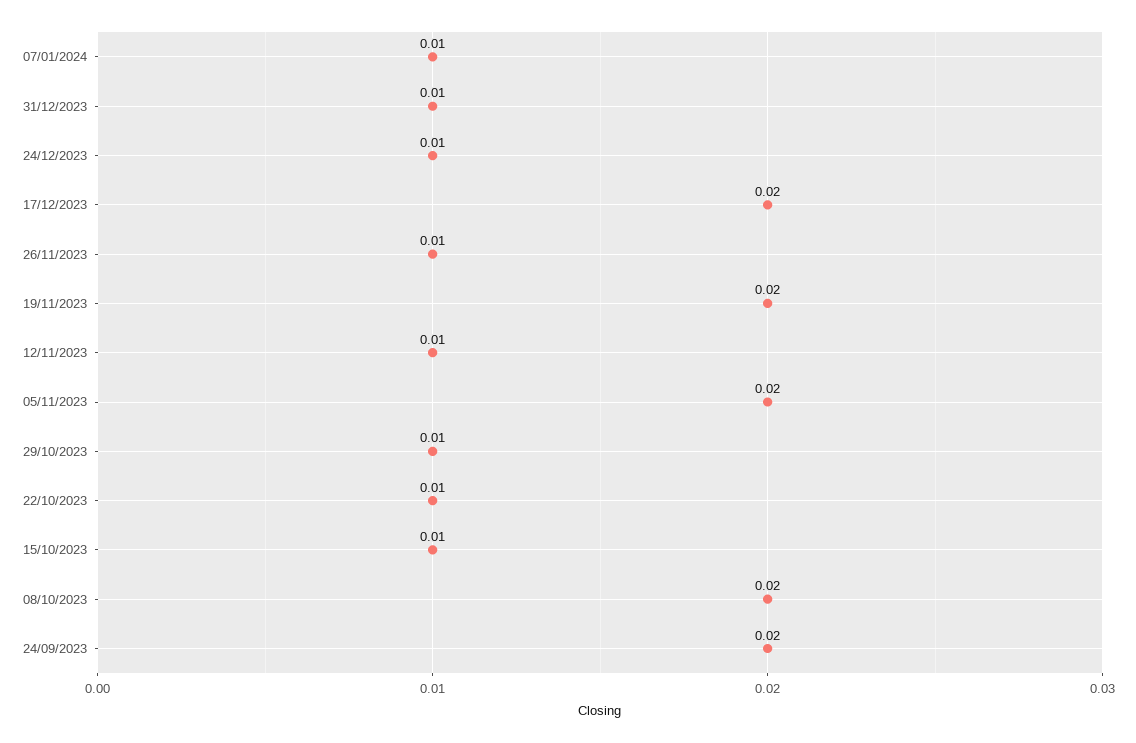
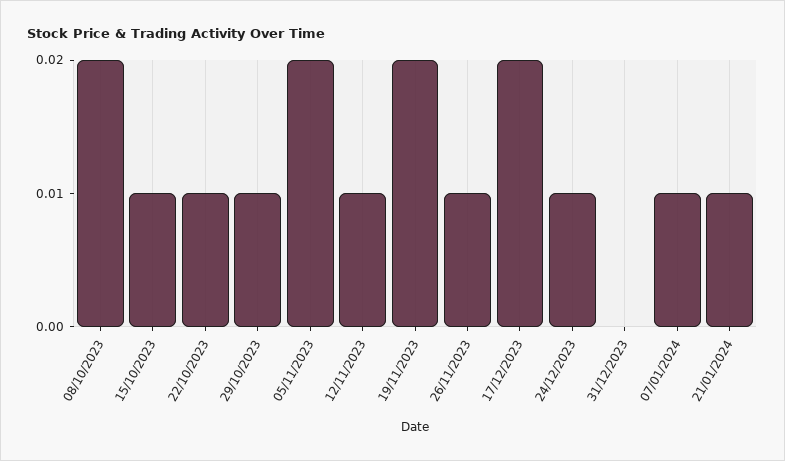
31/12/2023: 0.01 -> 0
24/09/2023: 0.02 -> none
21/01/2024: none -> 0.01

